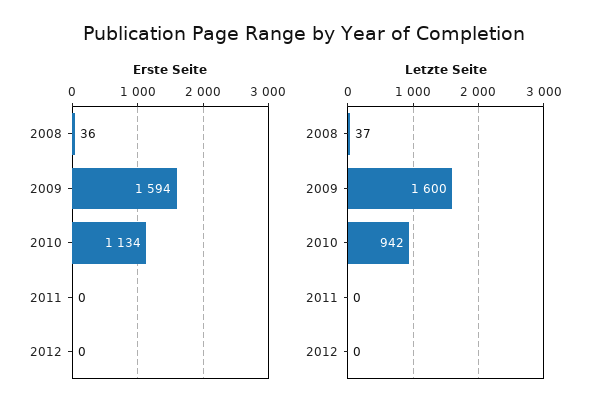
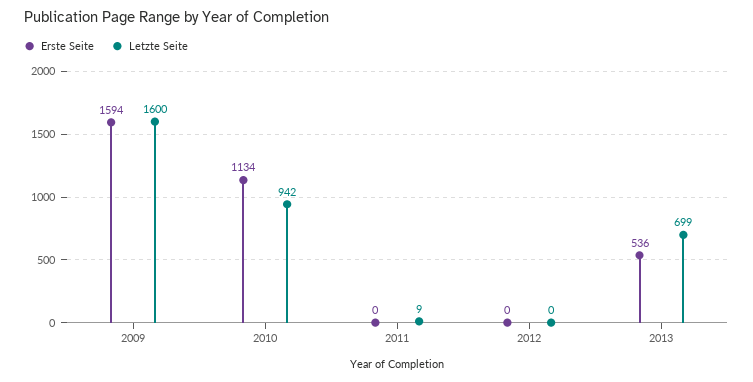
Erste Seite, 2008: 36 -> none
Letzte Seite, 2008: 37 -> none
Letzte Seite, 2011: 0 -> 9
Erste Seite, 2013: none -> 536
Letzte Seite, 2013: none -> 699

